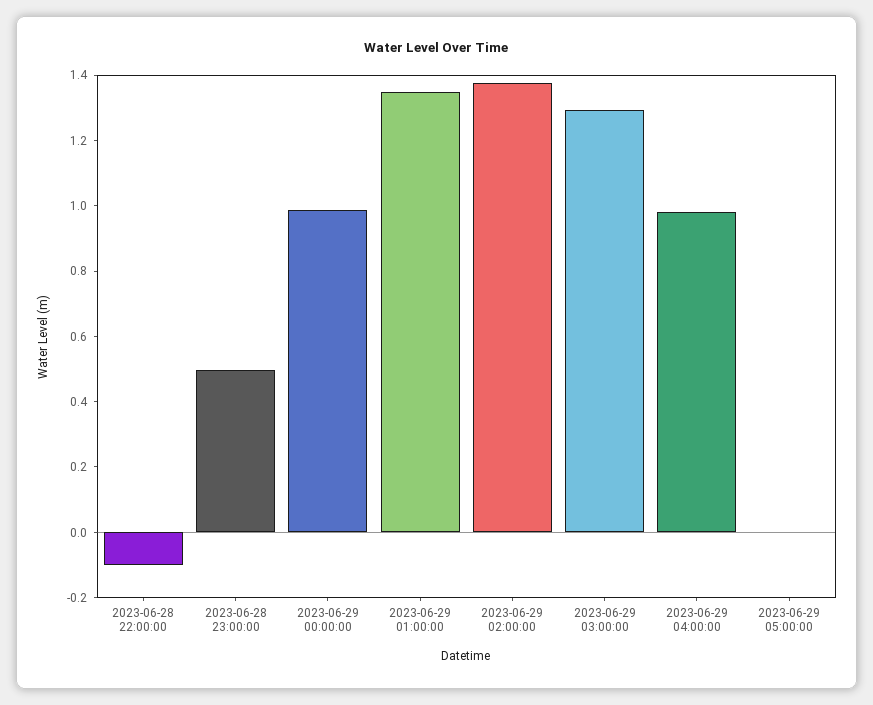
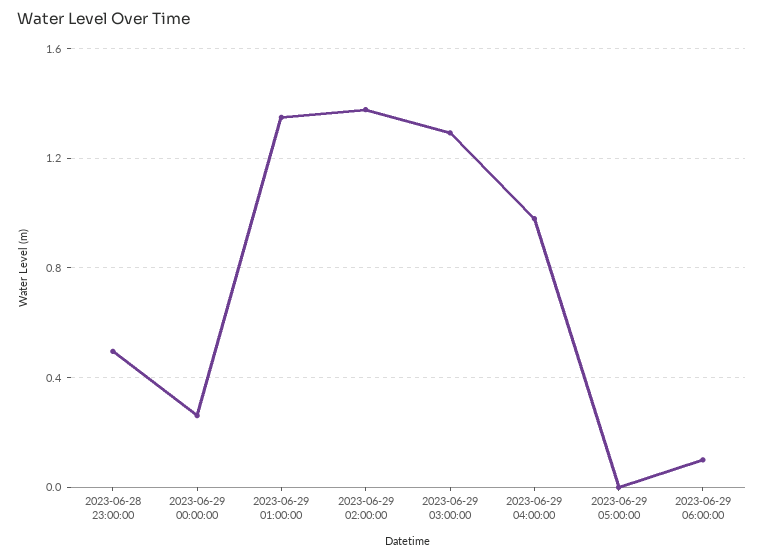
2023-06-28 22:00:00: -0.1 -> none
2023-06-29 00:00:00: 1 -> 0.25
2023-06-29 06:00:00: none -> 0.1

